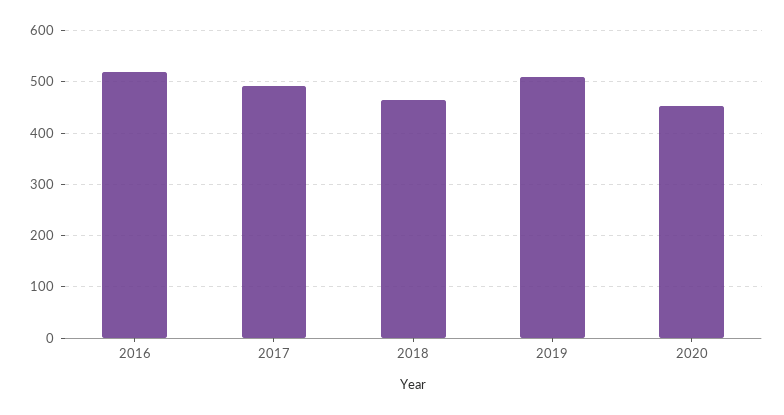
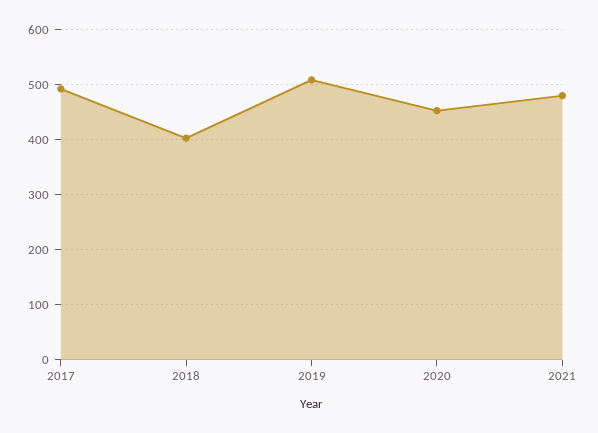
2016: 520 -> none
2018: 460 -> 400
2021: none -> 480

